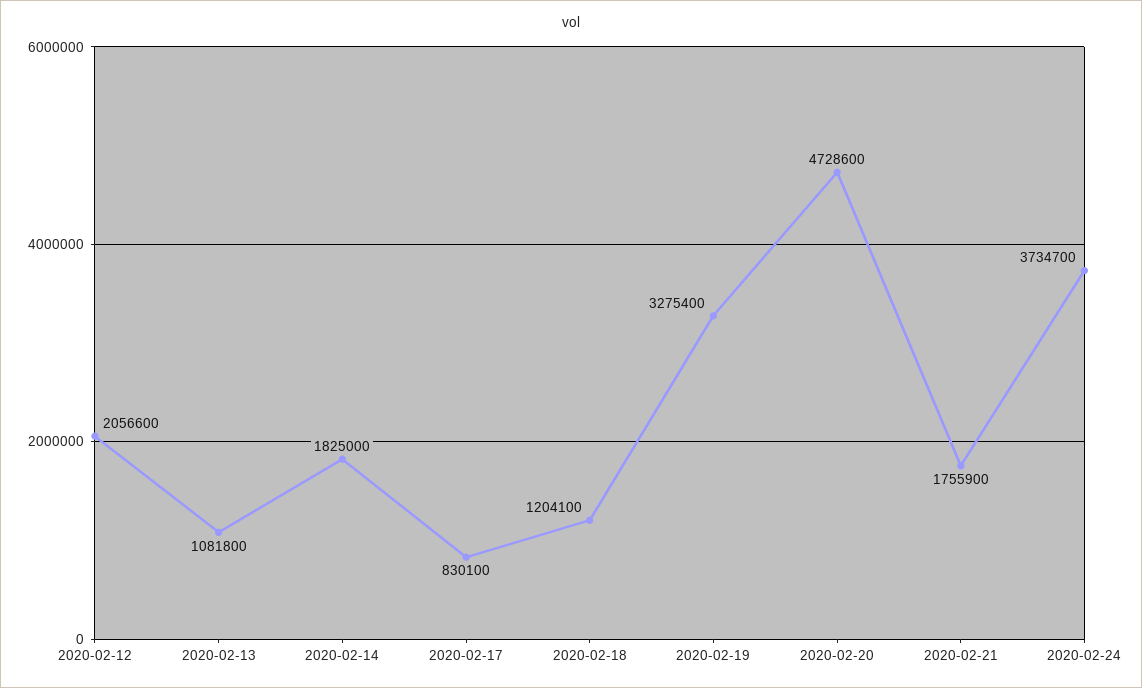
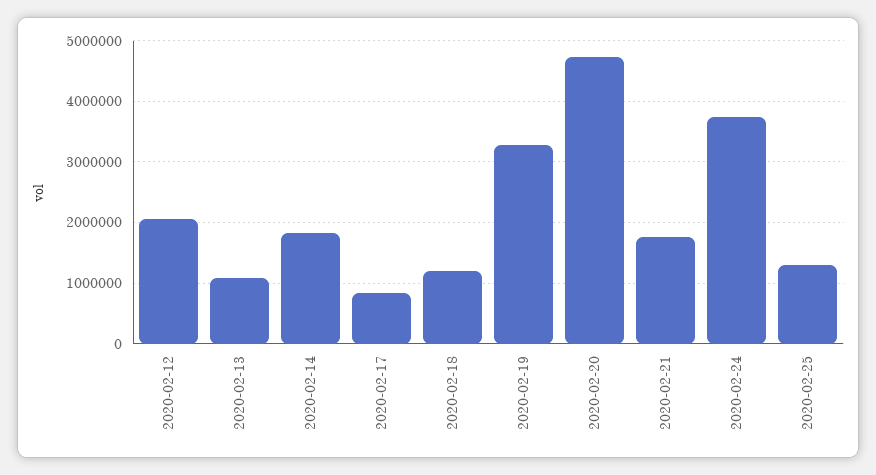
2020-02-25: none -> 1300000

